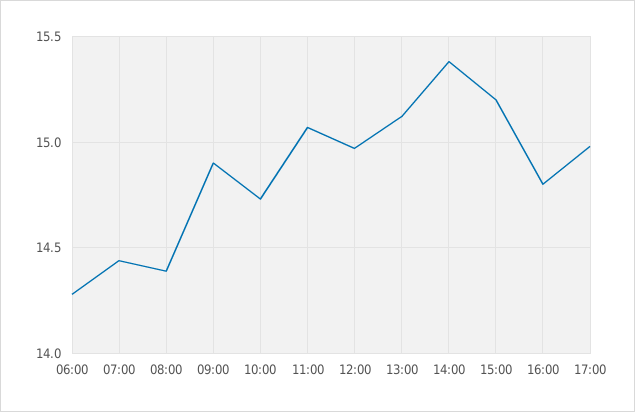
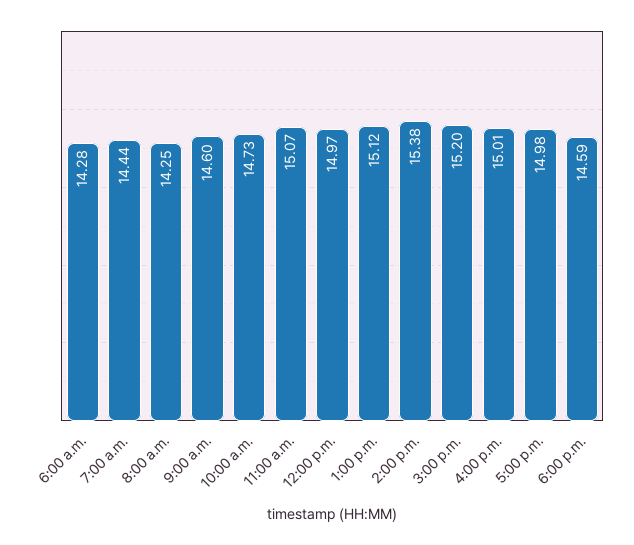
08:00: 14.4 -> 14.25
09:00: 14.9 -> 14.6
16:00: 14.8 -> 15.01
6:00 p.m.: none -> 14.59

